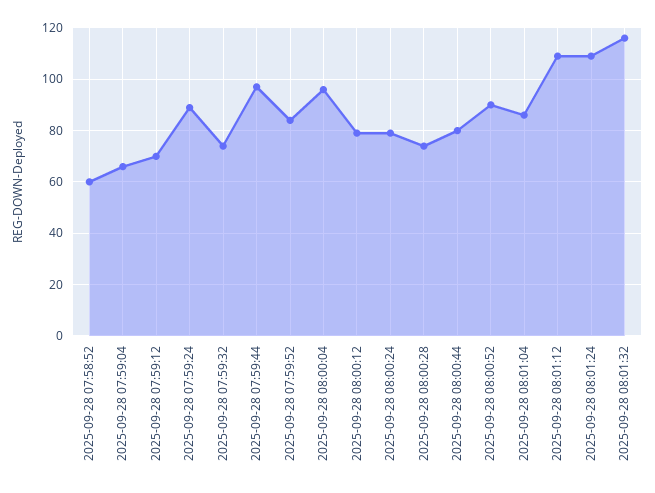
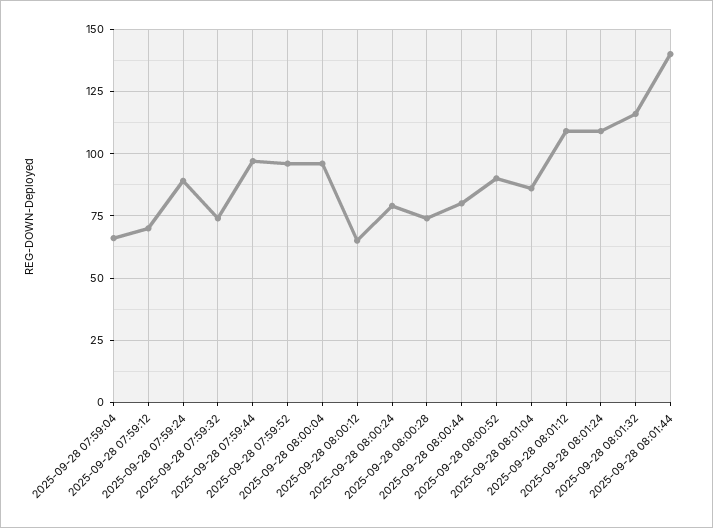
2025-09-28 07:58:52: 60 -> none
2025-09-28 07:59:52: 85 -> 95
2025-09-28 08:00:12: 80 -> 65
2025-09-28 08:01:44: none -> 140

